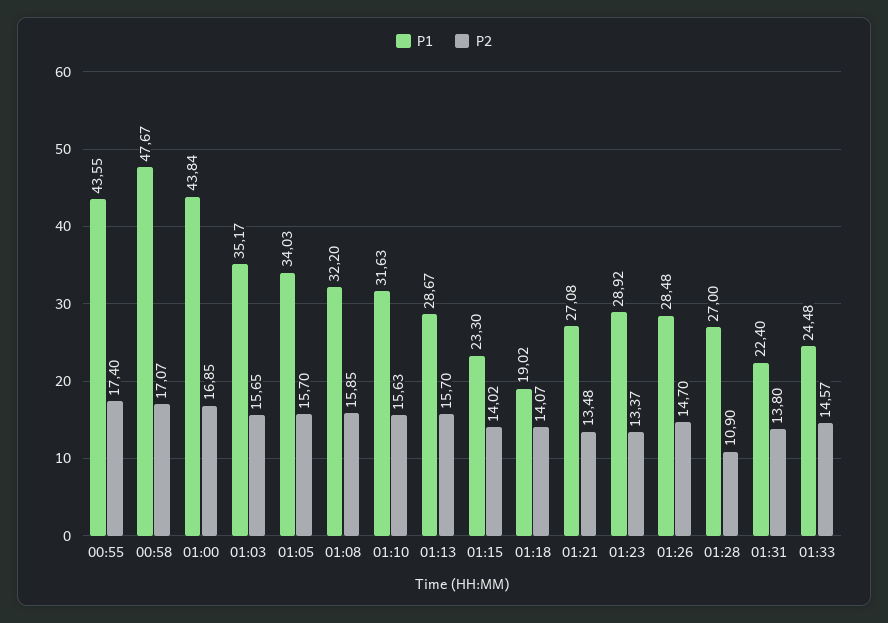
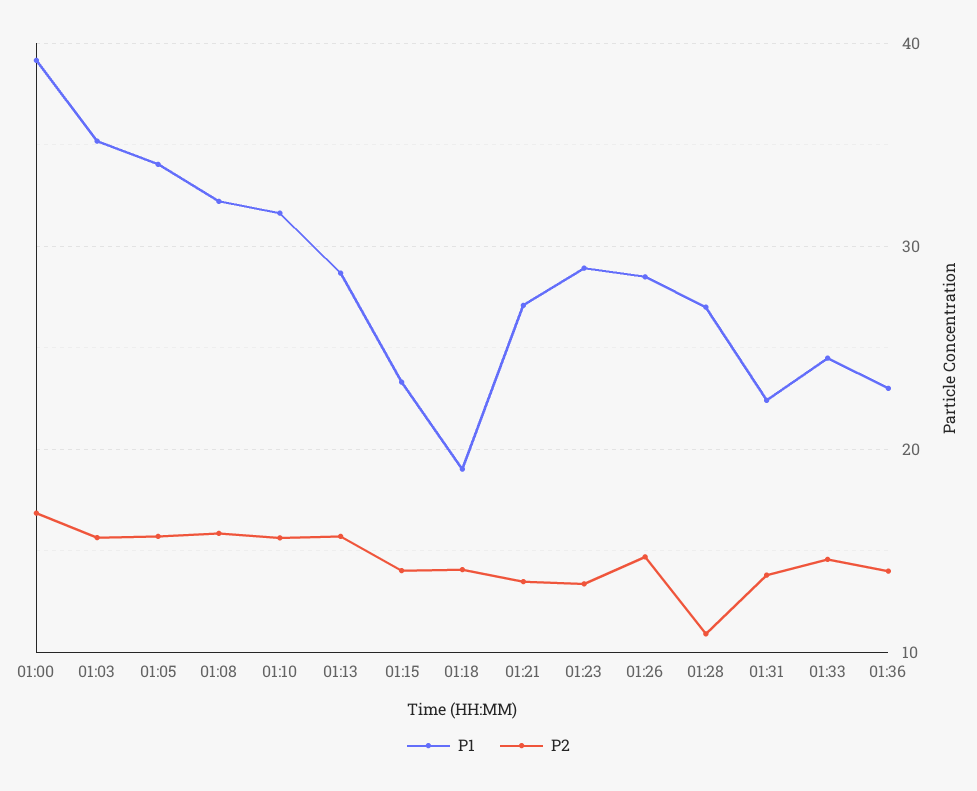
P1, 00:55: 43.55 -> none
P2, 00:55: 17.4 -> none
P1, 00:58: 47.67 -> none
P2, 00:58: 17.07 -> none
P1, 01:00: 43.84 -> 39
P1, 01:36: none -> 23
P2, 01:36: none -> 14

